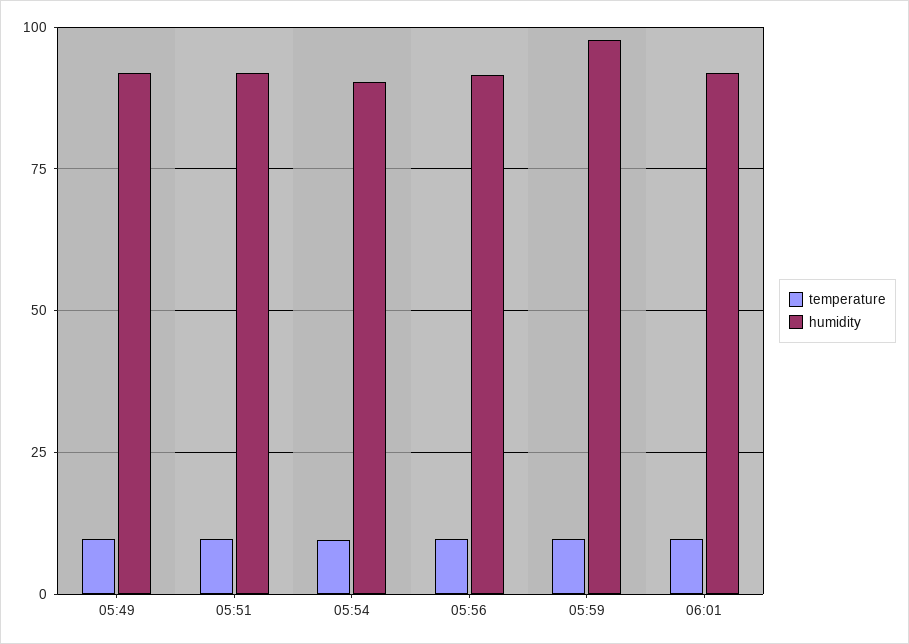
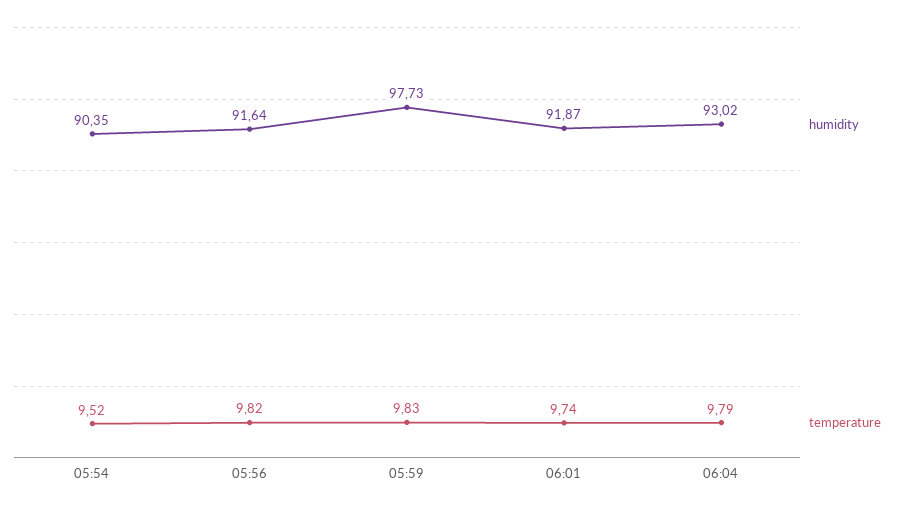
temperature, 05:49: 10 -> none
humidity, 05:49: 92.5 -> none
temperature, 05:51: 10 -> none
humidity, 05:51: 92.5 -> none
humidity, 06:04: none -> 93.02
temperature, 06:04: none -> 9.79

